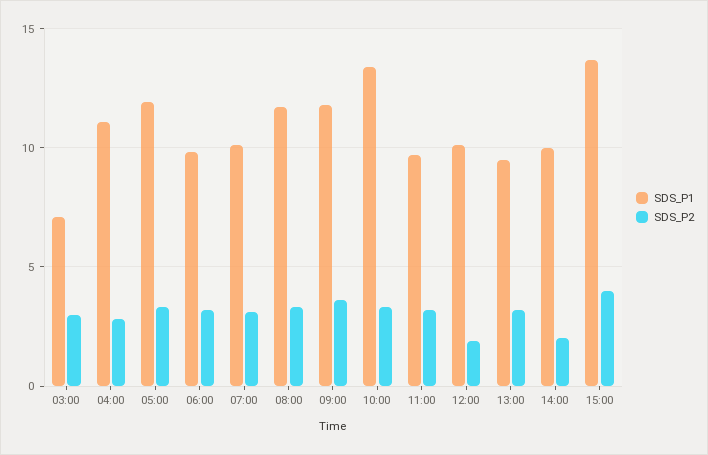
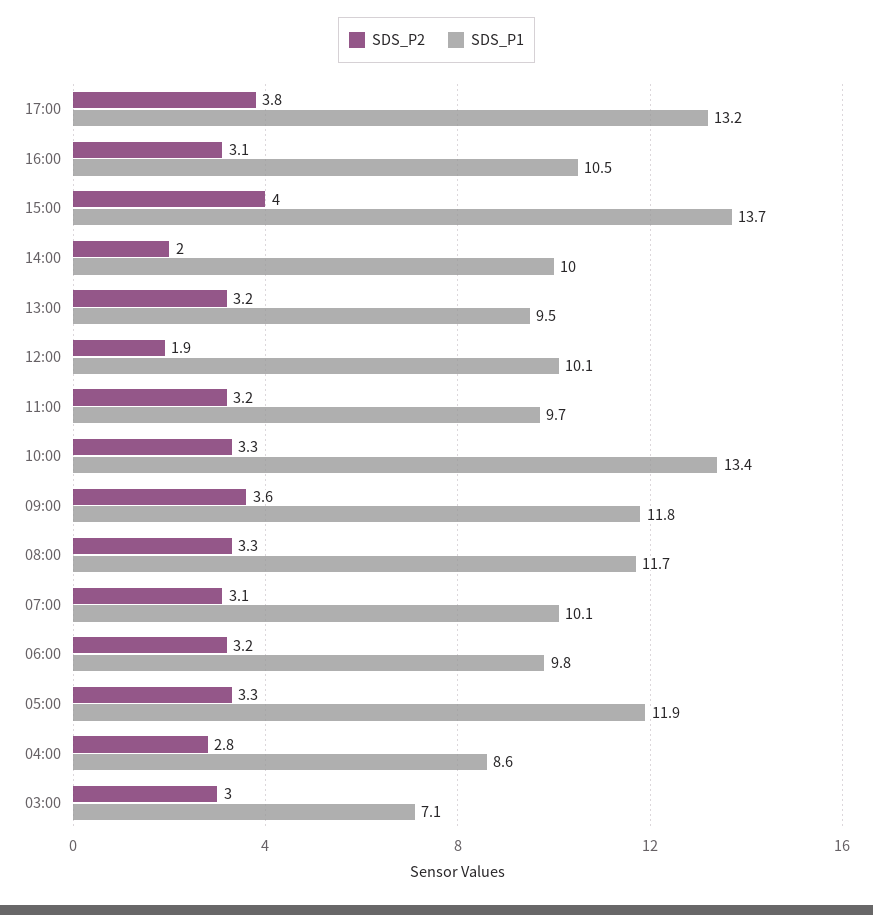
SDS_P1, 04:00: 11 -> 8.6
SDS_P2, 17:00: none -> 3.8
SDS_P1, 17:00: none -> 13.2
SDS_P2, 16:00: none -> 3.1
SDS_P1, 16:00: none -> 10.5

